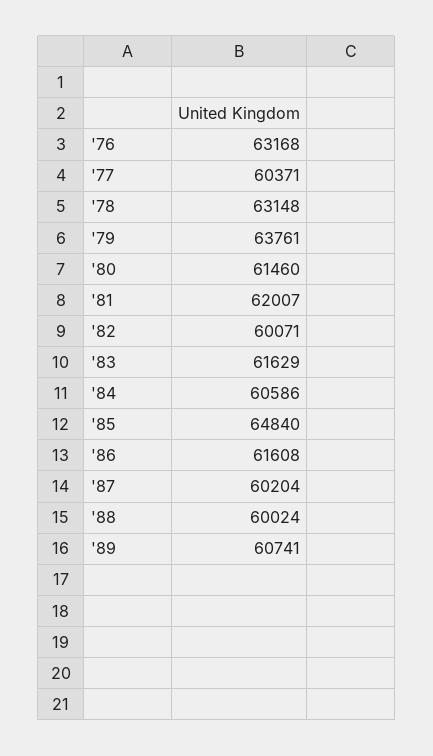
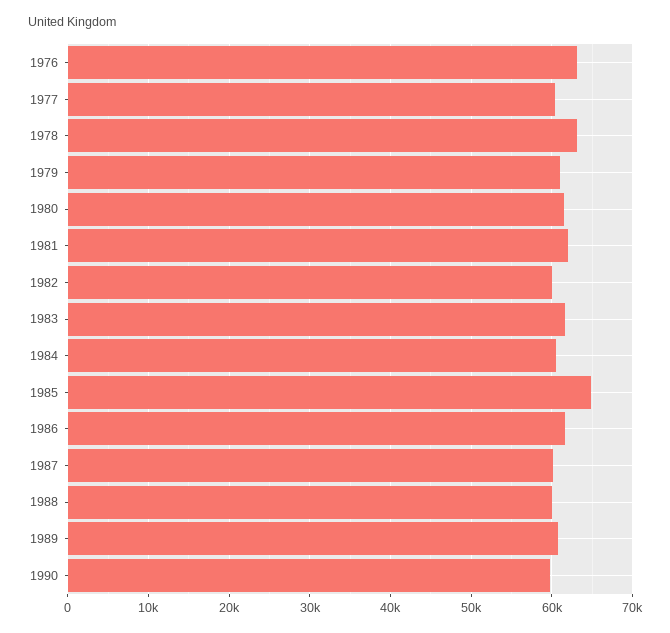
'79: 63761 -> 61000
1990: none -> 60000

